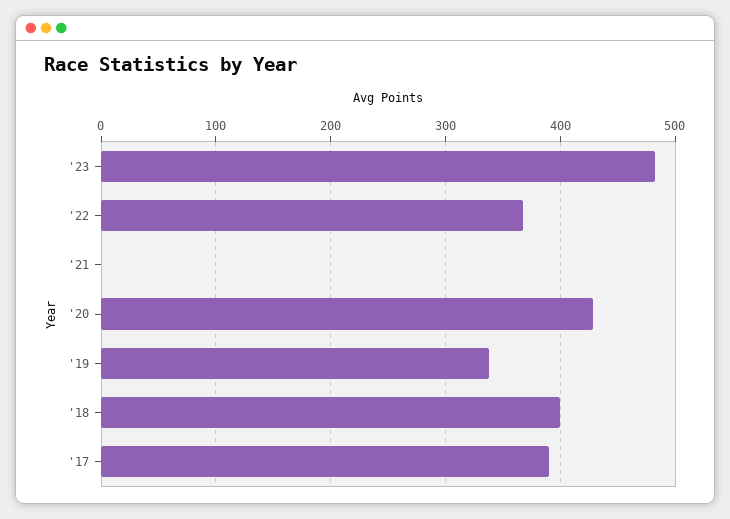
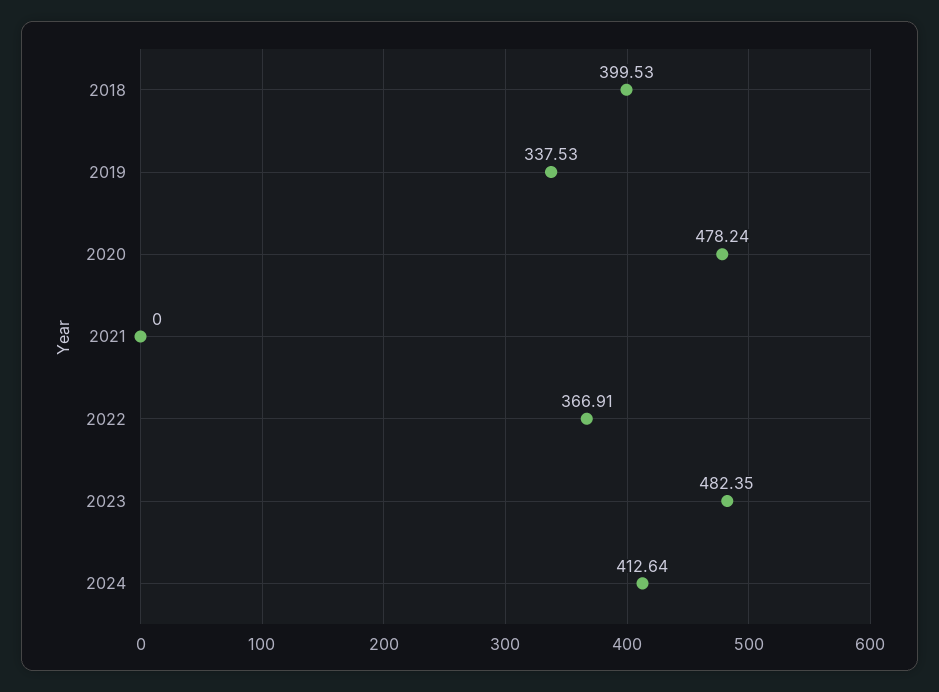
'20: 430 -> 478.24
'17: 390 -> none
2024: none -> 412.64

